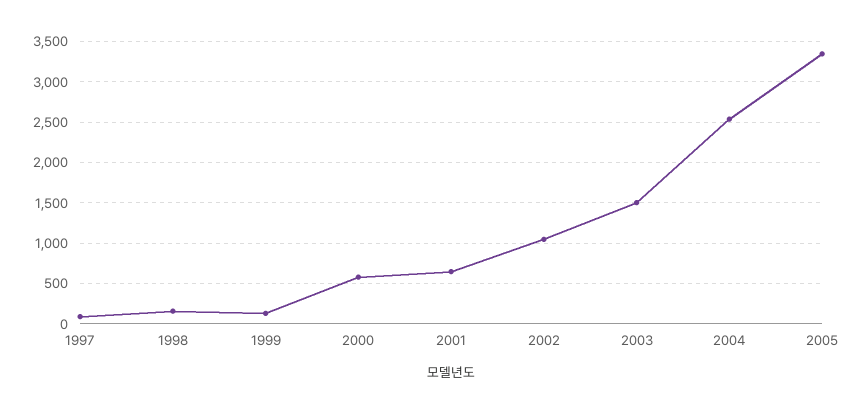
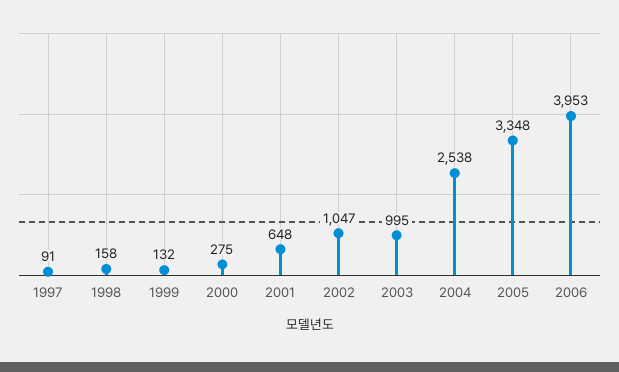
2000: 600 -> 275
2003: 1500 -> 995
2006: none -> 3953

